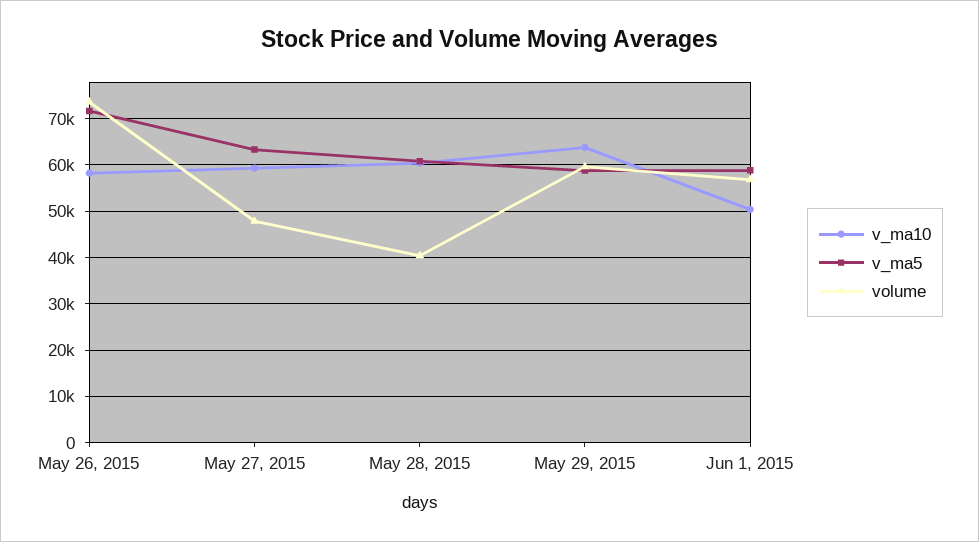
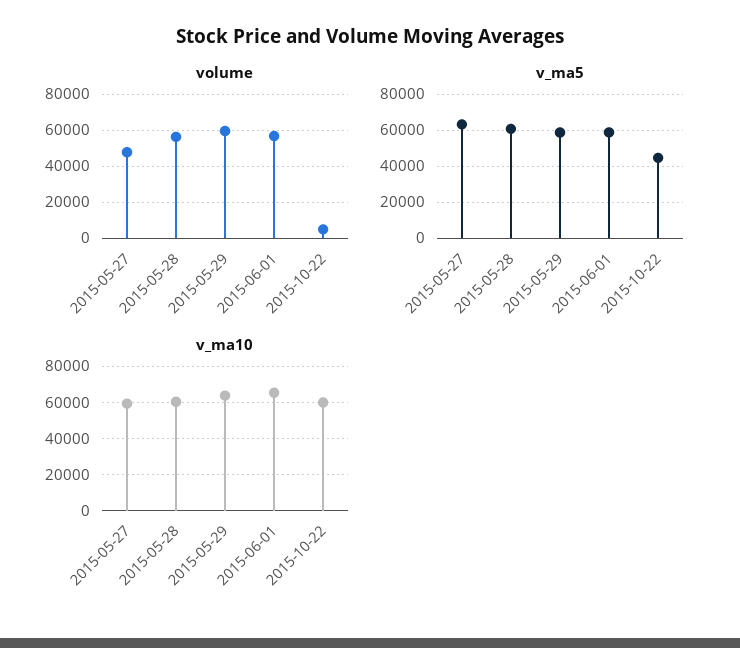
v_ma10, May 26, 2015: 58000 -> none
v_ma5, May 26, 2015: 72000 -> none
volume, May 26, 2015: 74000 -> none
volume, May 28, 2015: 40000 -> 55000
v_ma10, Jun 1, 2015: 50000 -> 65000
volume, 2015-10-22: none -> 5000
v_ma5, 2015-10-22: none -> 45000
v_ma10, 2015-10-22: none -> 60000

